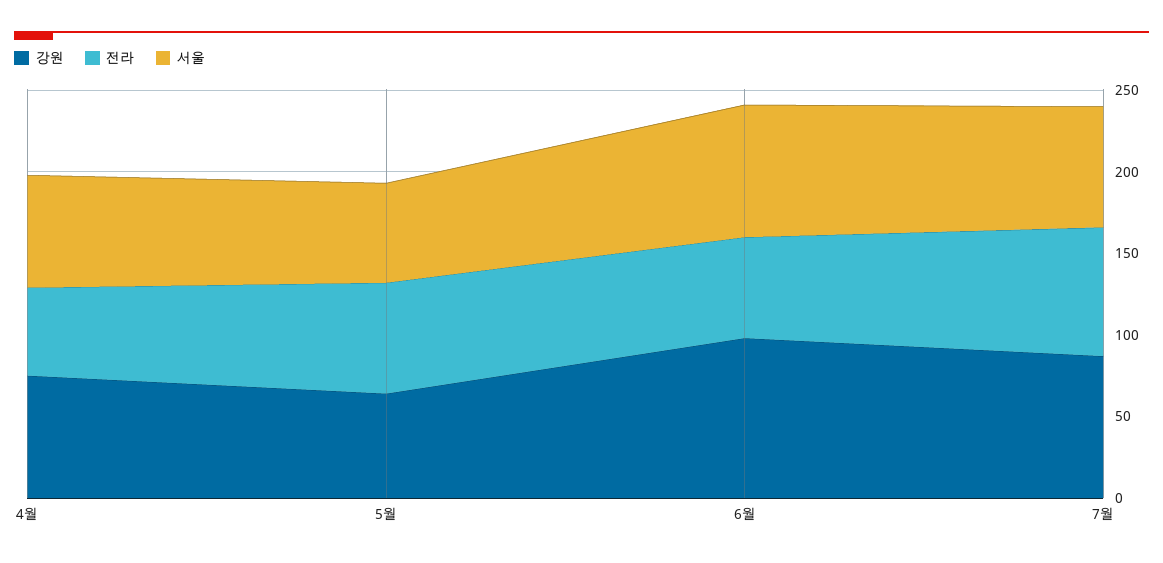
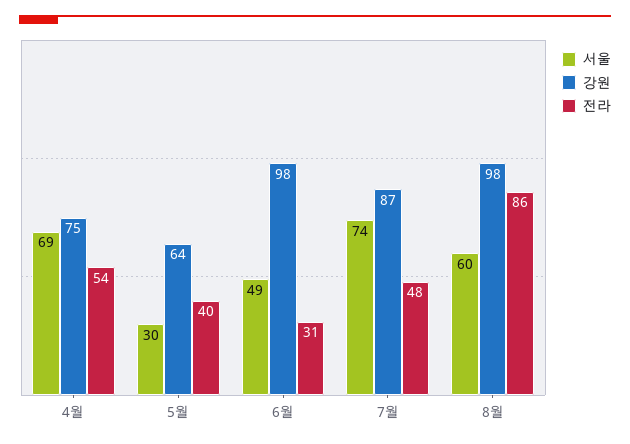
전라, 5월: 70 -> 40
서울, 5월: 60 -> 30
전라, 6월: 60 -> 31
서울, 6월: 80 -> 49
전라, 7월: 80 -> 48
서울, 8월: none -> 60
강원, 8월: none -> 98
전라, 8월: none -> 86

